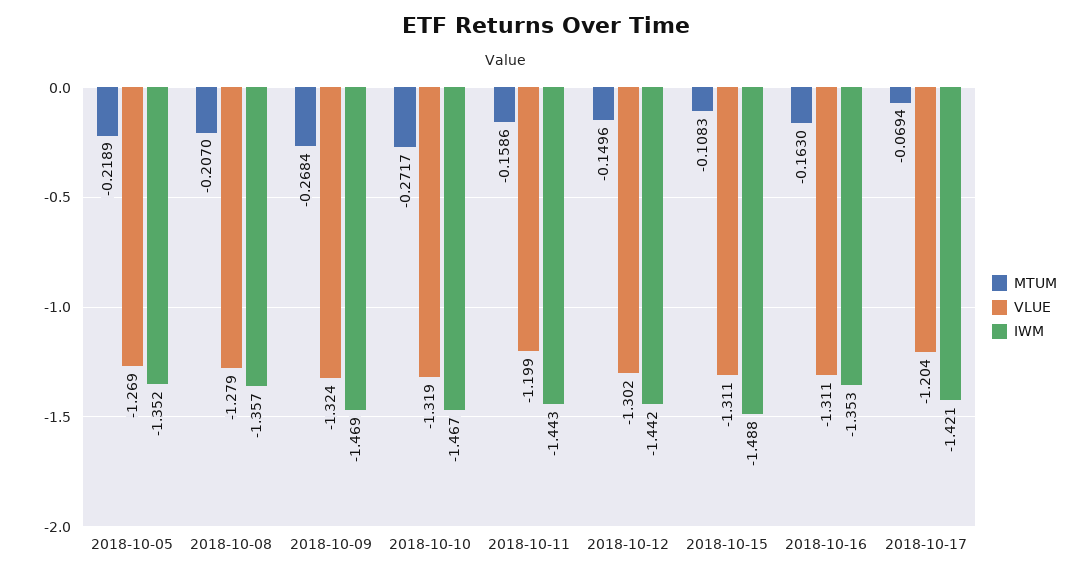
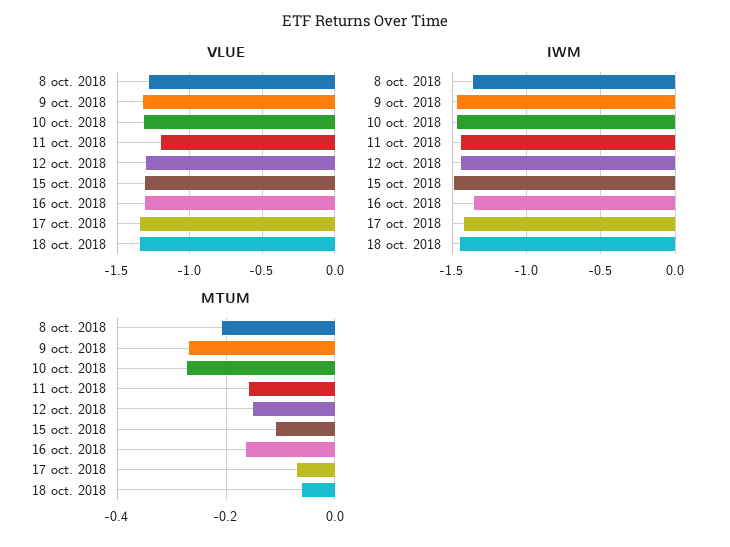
MTUM, 2018-10-05: -0.2189 -> none
VLUE, 2018-10-05: -1.269 -> none
IWM, 2018-10-05: -1.352 -> none
VLUE, 2018-10-17: -1.204 -> -1.35
VLUE, 18 oct. 2018: none -> -1.35
IWM, 18 oct. 2018: none -> -1.45
MTUM, 18 oct. 2018: none -> -0.06

